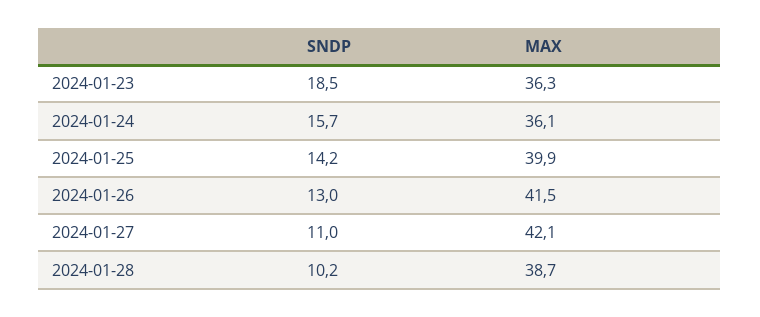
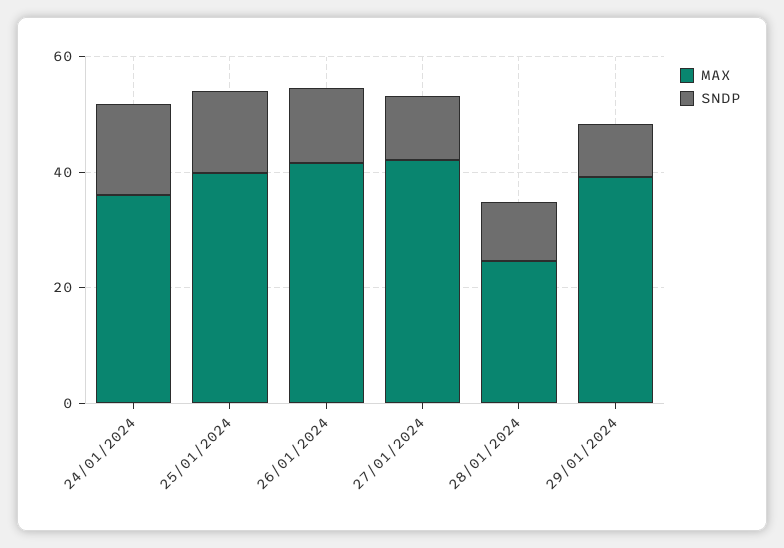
SNDP, 2024-01-23: 18.5 -> none
MAX, 2024-01-23: 36.3 -> none
MAX, 2024-01-28: 38.7 -> 25
MAX, 29/01/2024: none -> 40
SNDP, 29/01/2024: none -> 10

